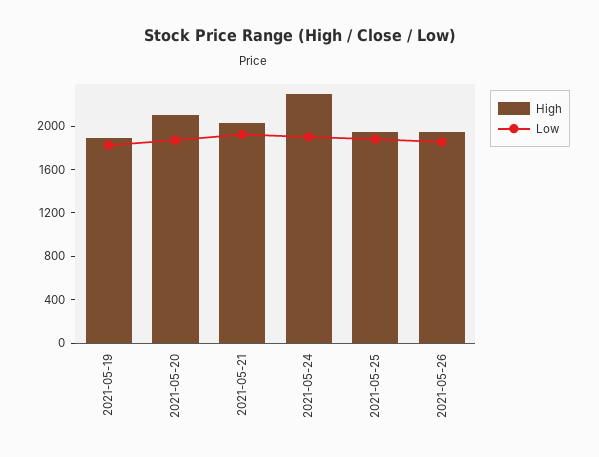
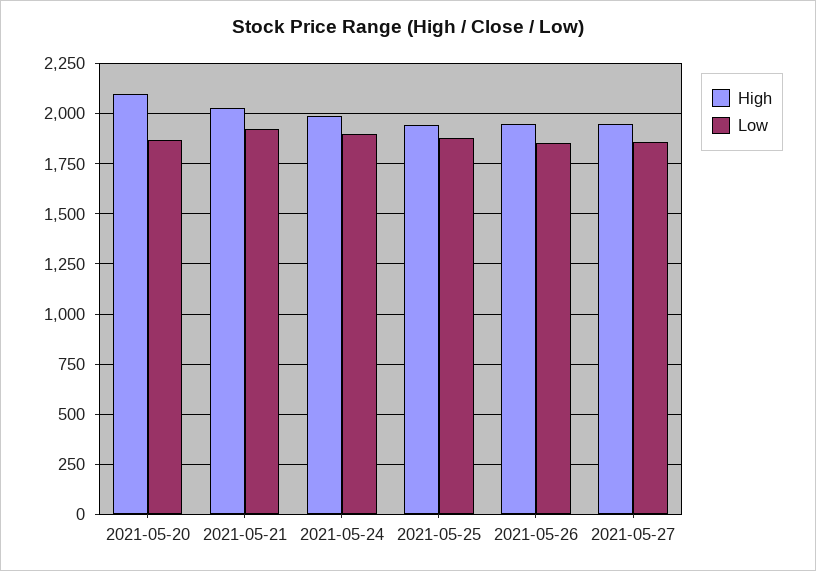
High, 2021-05-19: 1900 -> none
Low, 2021-05-19: 1800 -> none
High, 2021-05-24: 2300 -> 2000
High, 2021-05-27: none -> 1950
Low, 2021-05-27: none -> 1850

